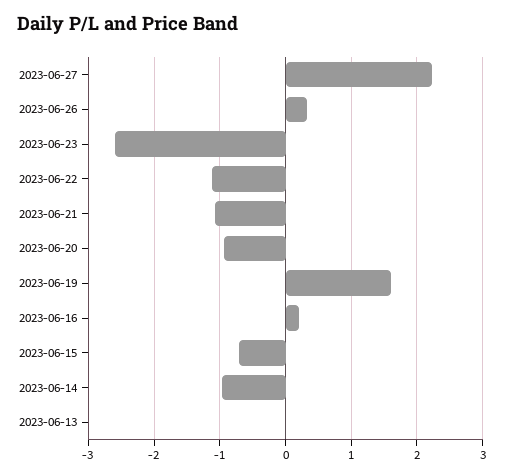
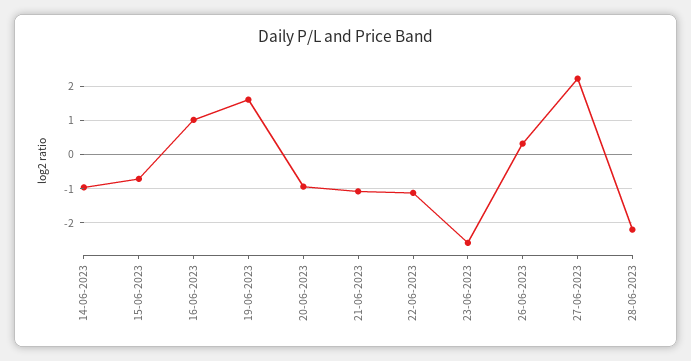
2023-06-16: 0.2 -> 1
2023-06-13: 0 -> none
28-06-2023: none -> -2.2

